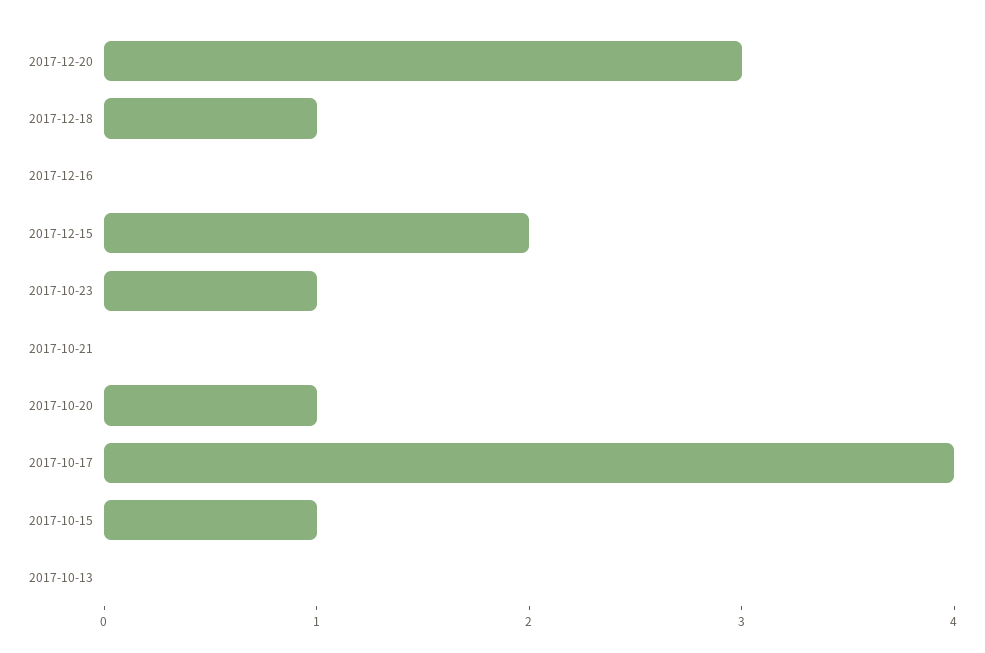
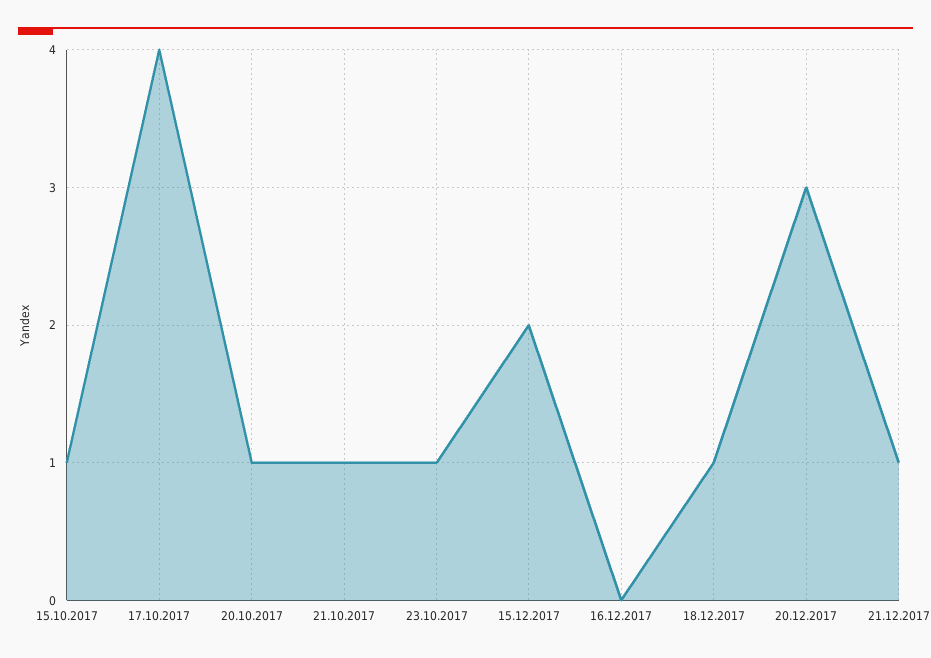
2017-10-21: 0 -> 1
2017-10-13: 0 -> none
21.12.2017: none -> 1

